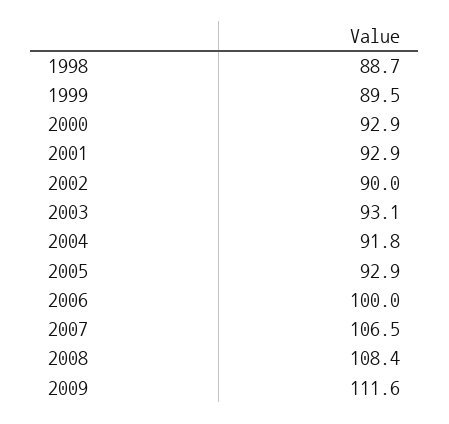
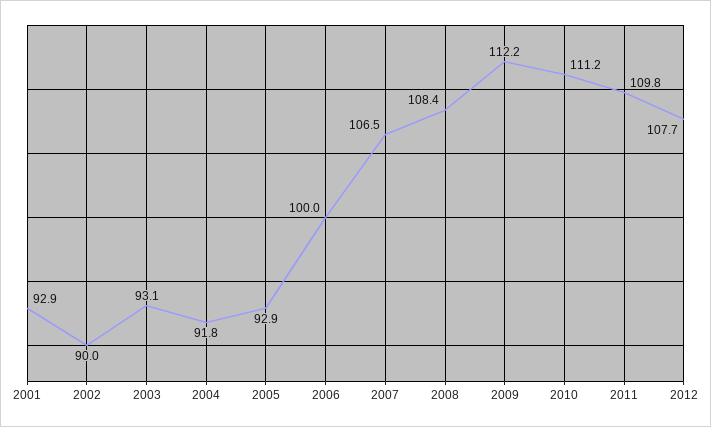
1998: 88.7 -> none
1999: 89.5 -> none
2000: 92.9 -> none
2009: 111.6 -> 112.2
2010: none -> 111.2
2011: none -> 109.8
2012: none -> 107.7

